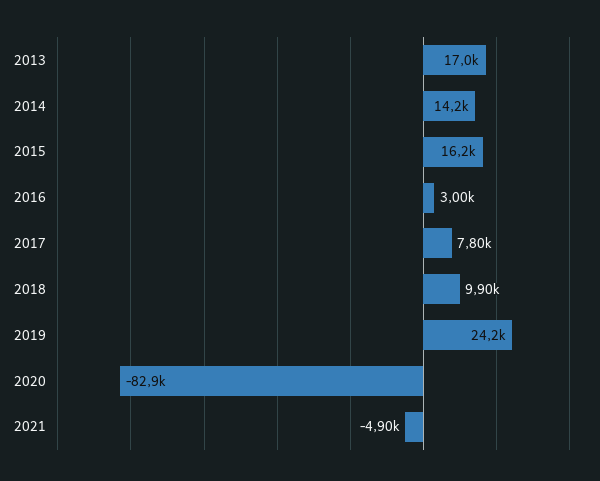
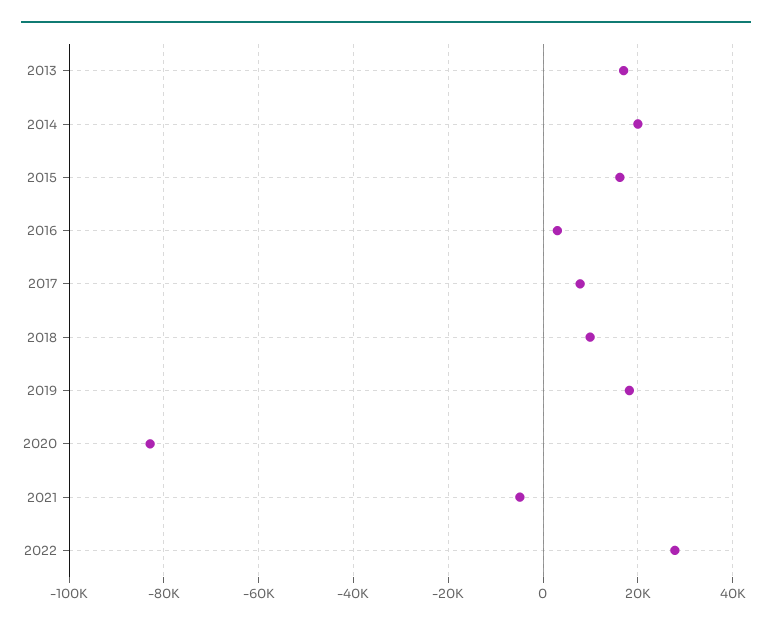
2014: 14200 -> 20000
2019: 24200 -> 18000
2022: none -> 28000

